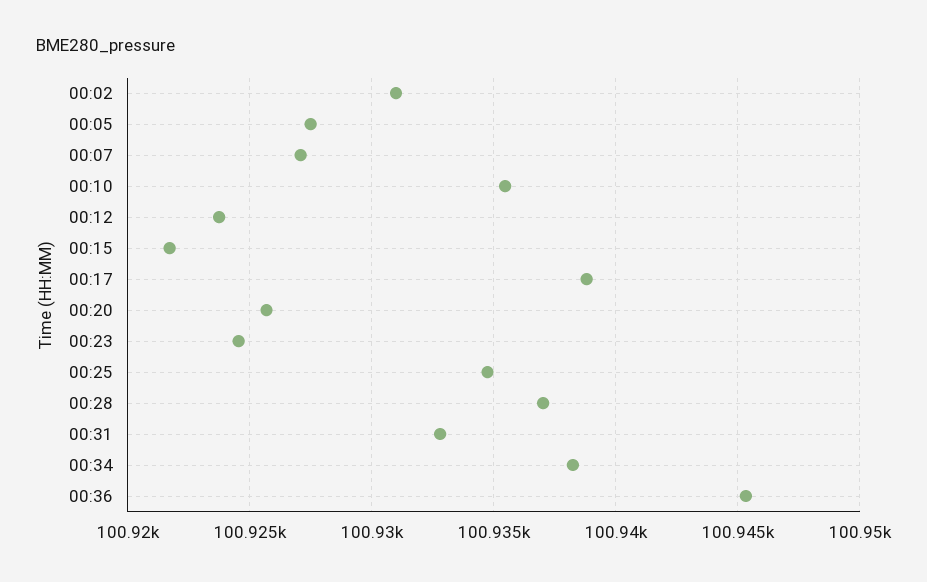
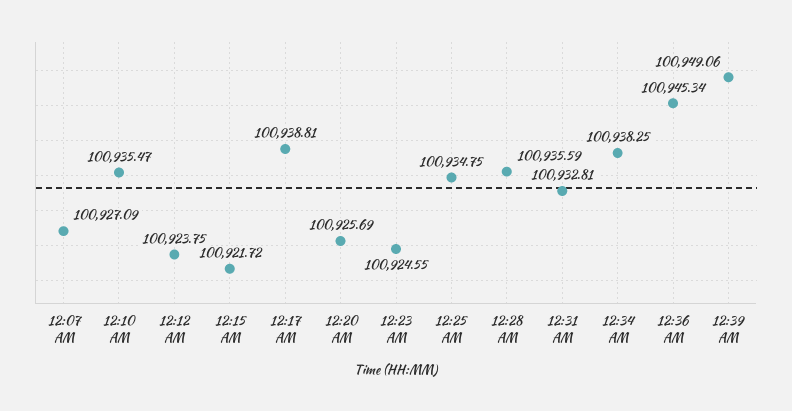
00:02: 100931 -> none
00:05: 100927.5 -> none
00:28: 100937 -> 100935.59
12:39 AM: none -> 100949.06

